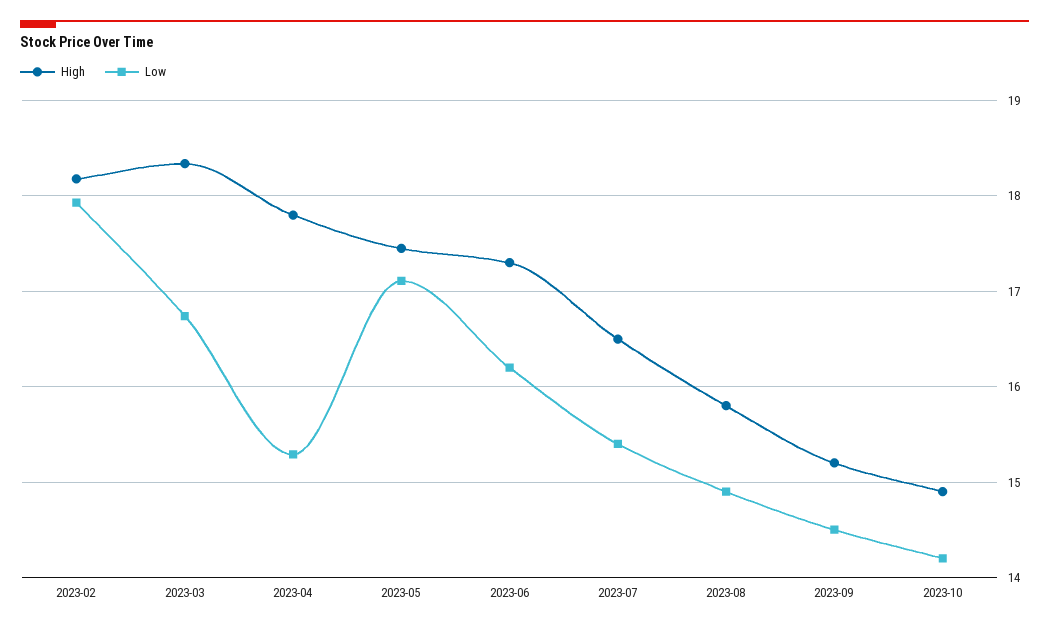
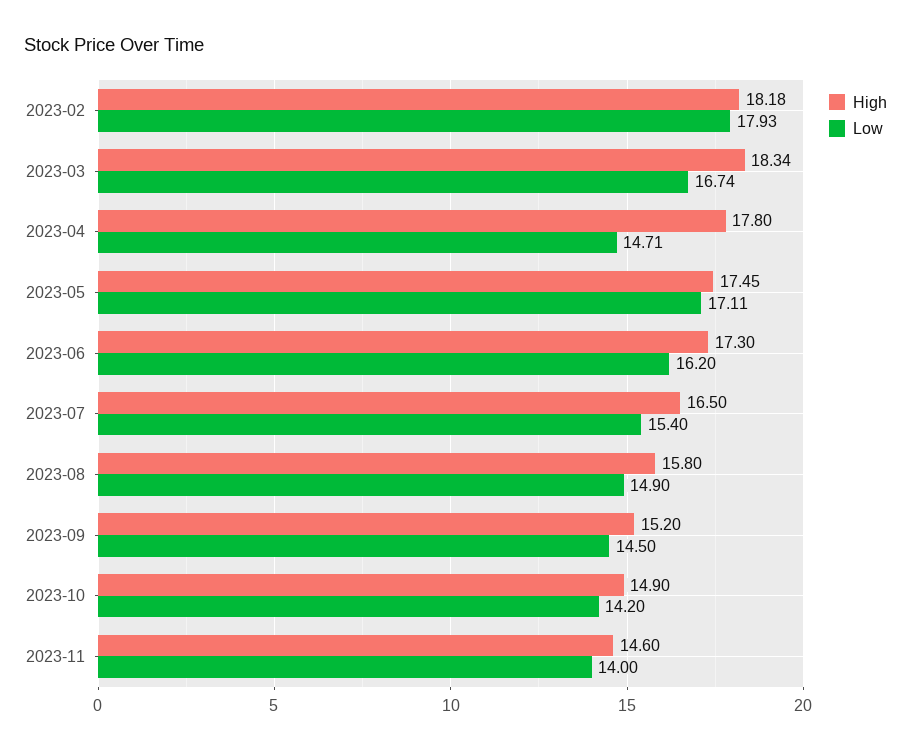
Low, 2023-04: 15.3 -> 14.71
High, 2023-11: none -> 14.6
Low, 2023-11: none -> 14

